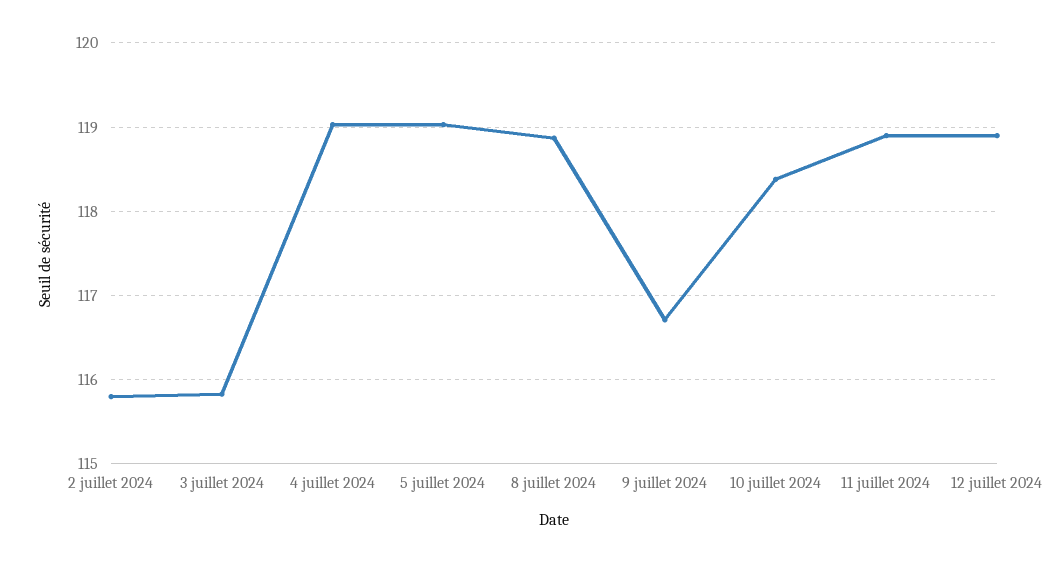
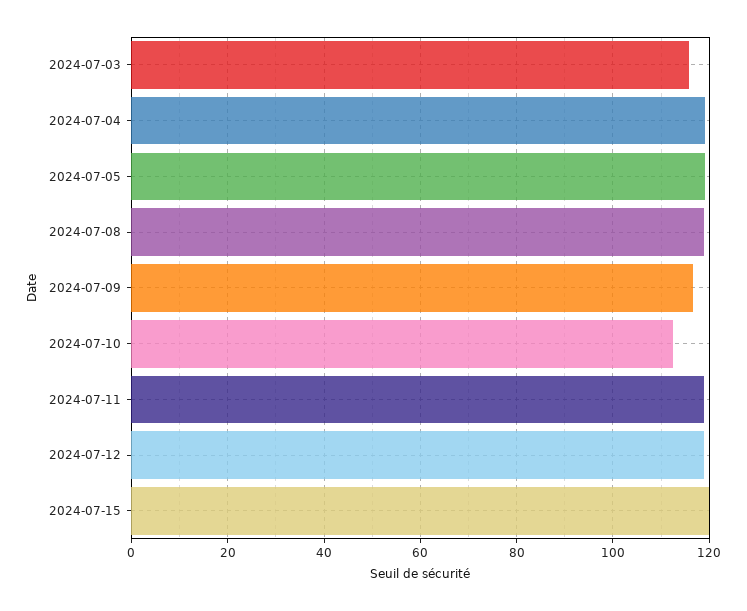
2 juillet 2024: 115.8 -> none
10 juillet 2024: 118.4 -> 112
2024-07-15: none -> 120

